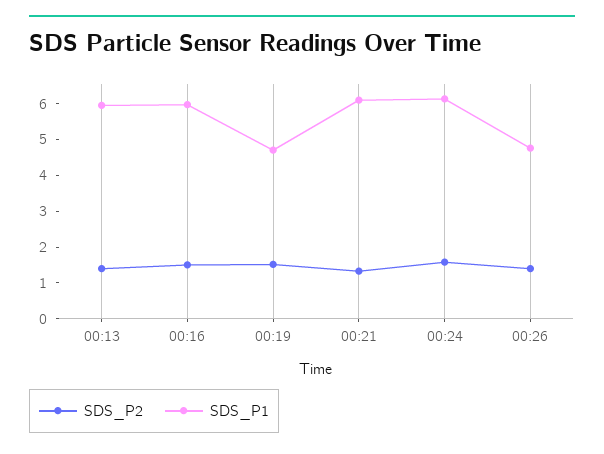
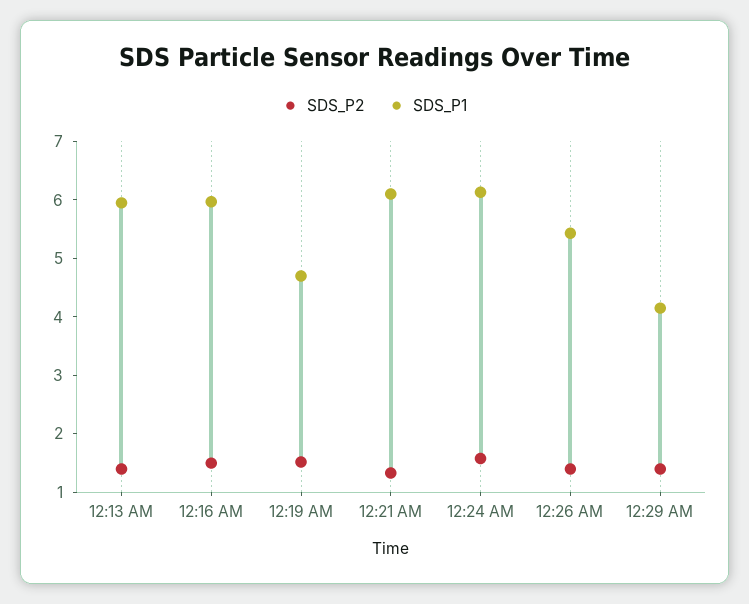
SDS_P1, 00:26: 4.75 -> 5.4
SDS_P2, 12:29 AM: none -> 1.4
SDS_P1, 12:29 AM: none -> 4.2

